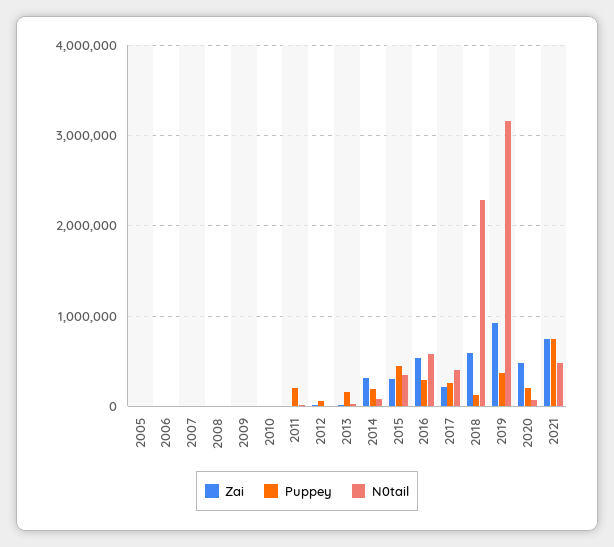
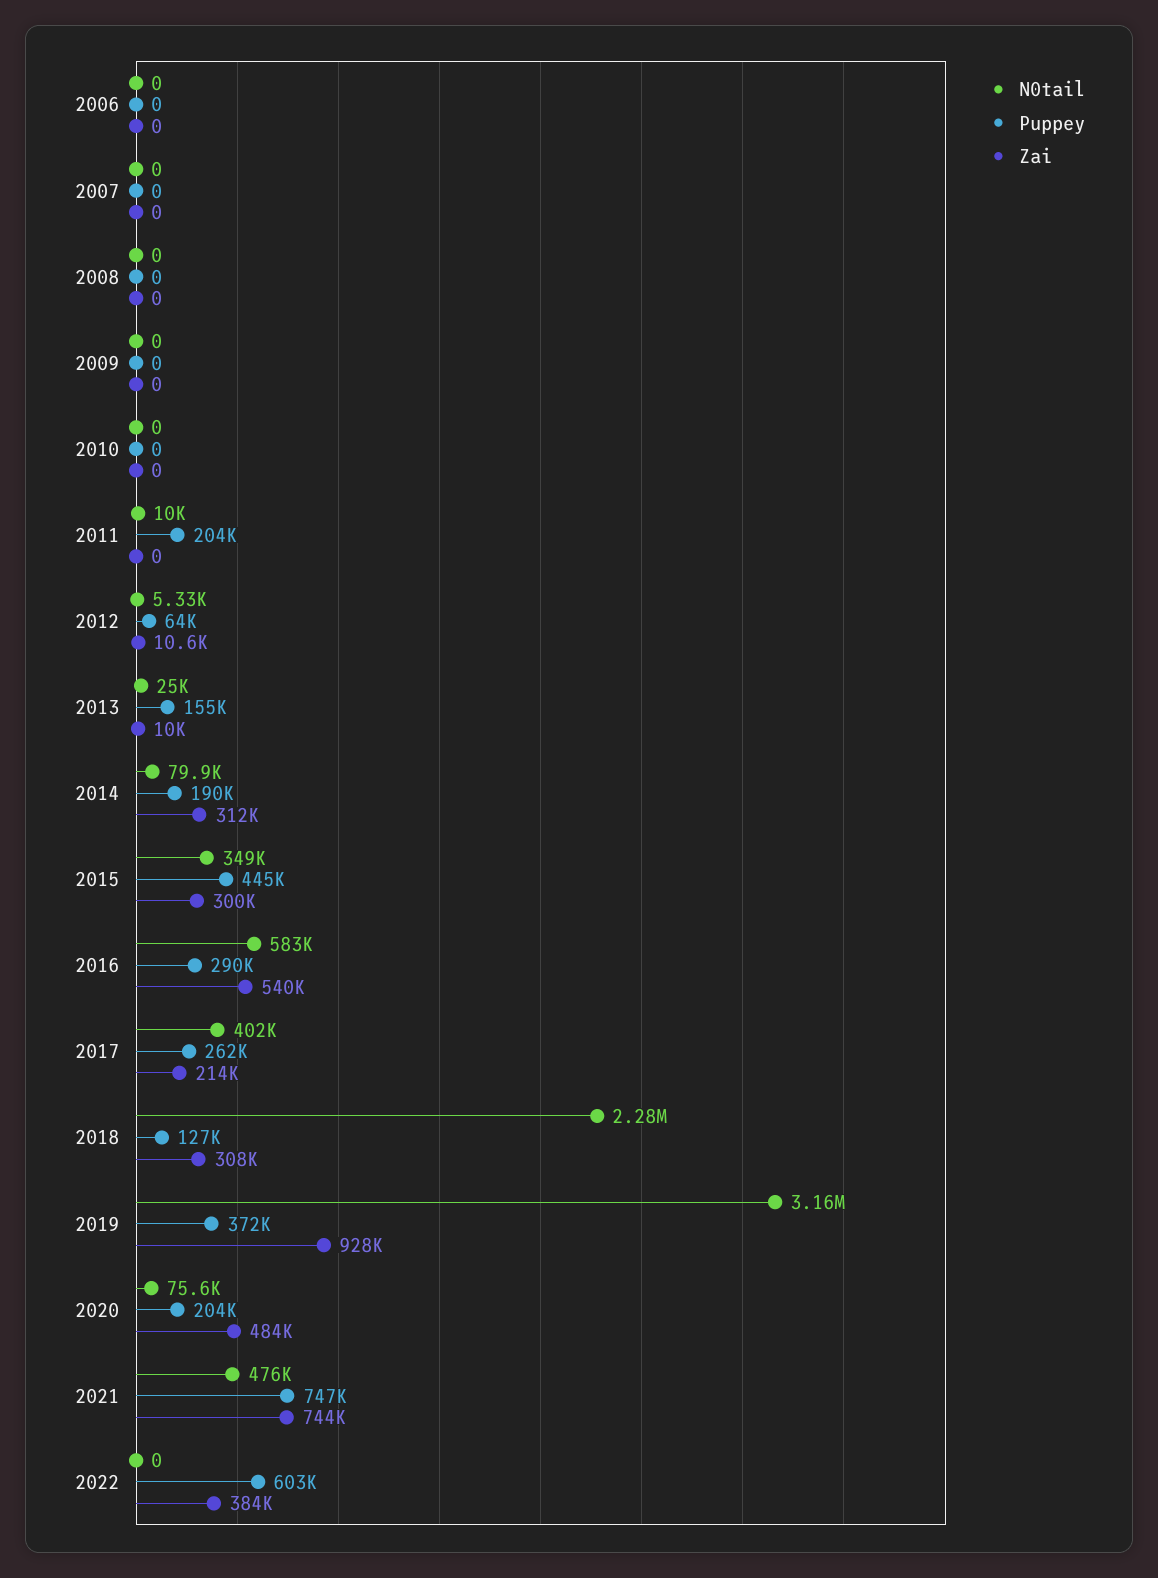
Zai, 2005: 0 -> none
Puppey, 2005: 0 -> none
N0tail, 2005: 0 -> none
Zai, 2018: 600000 -> 308000
N0tail, 2022: none -> 0
Puppey, 2022: none -> 603000
Zai, 2022: none -> 384000

